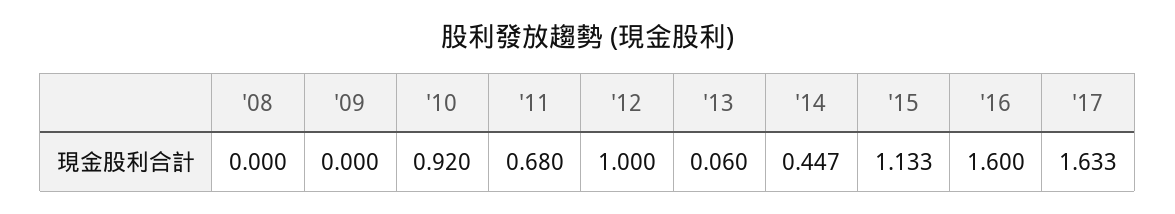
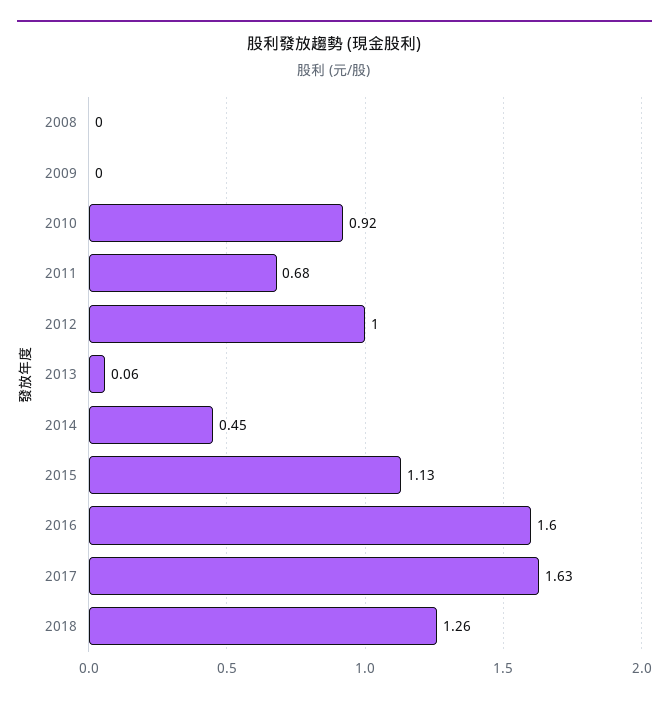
2018: none -> 1.26

